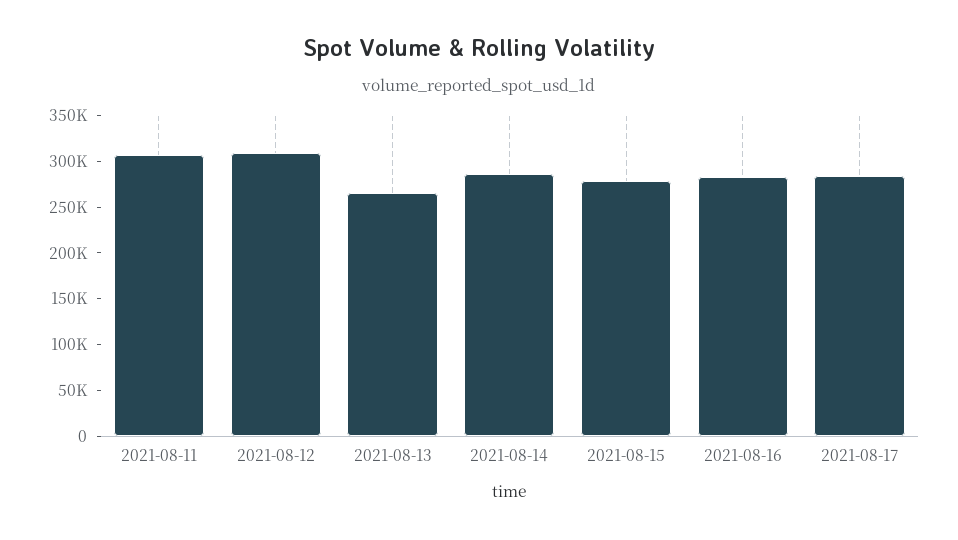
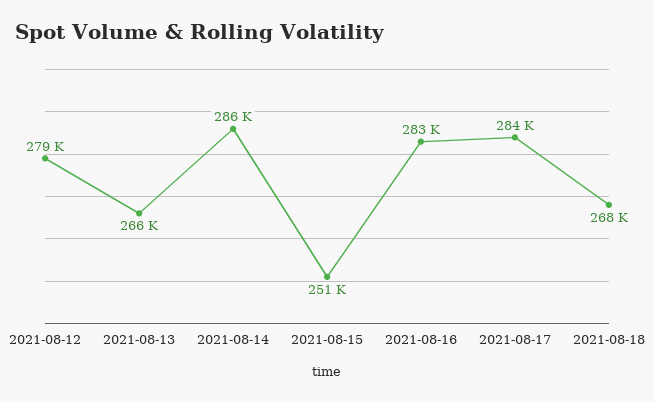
2021-08-11: 310000 -> none
2021-08-12: 310000 -> 279000
2021-08-15: 280000 -> 251000
2021-08-18: none -> 268000

